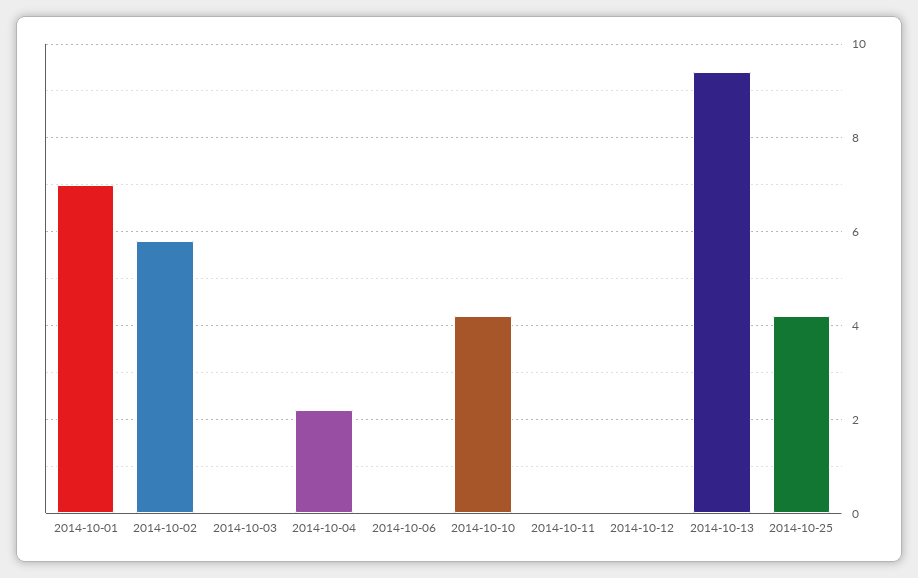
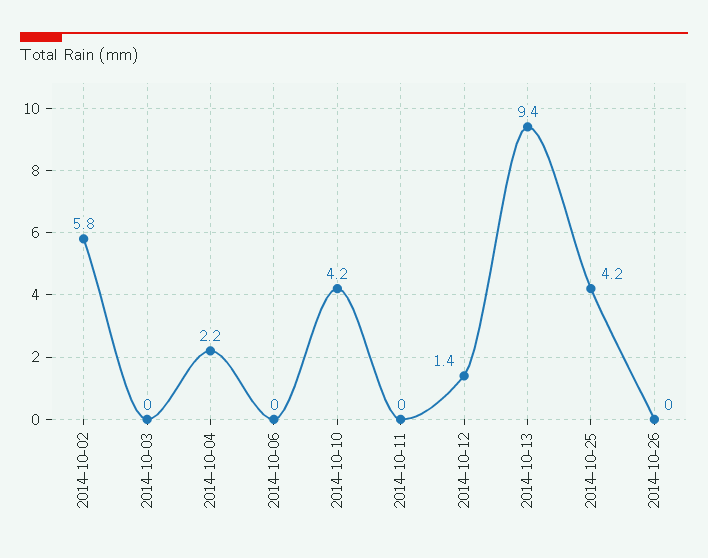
2014-10-01: 7 -> none
2014-10-12: 0 -> 1.4
2014-10-26: none -> 0

